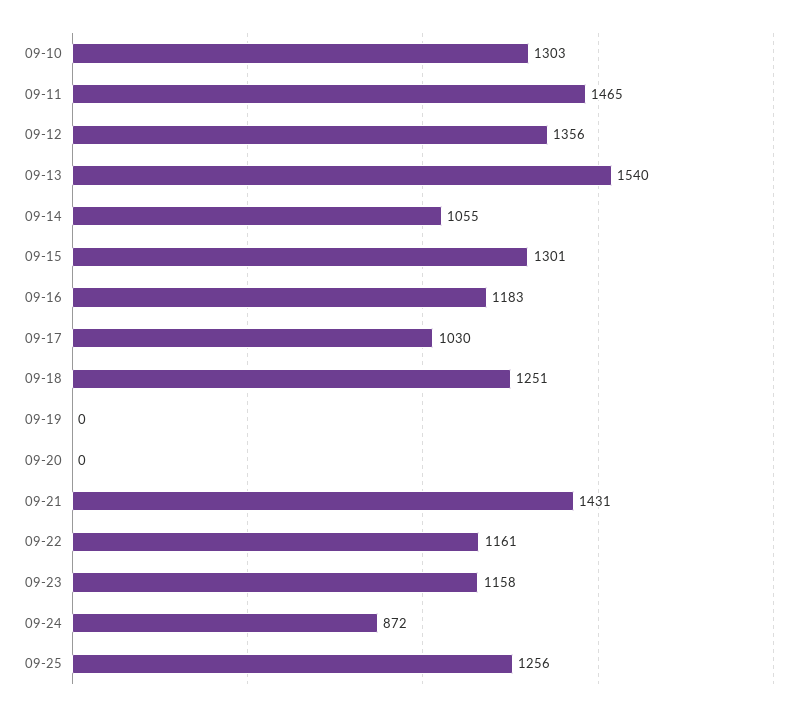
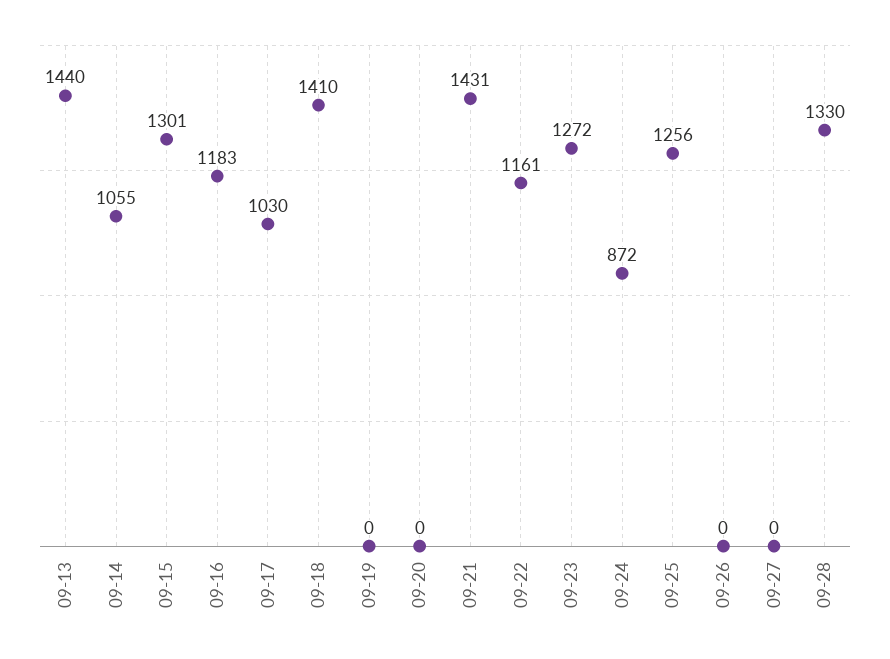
09-10: 1303 -> none
09-11: 1465 -> none
09-12: 1356 -> none
09-13: 1540 -> 1440
09-18: 1251 -> 1410
09-23: 1158 -> 1272
09-26: none -> 0
09-27: none -> 0
09-28: none -> 1330

